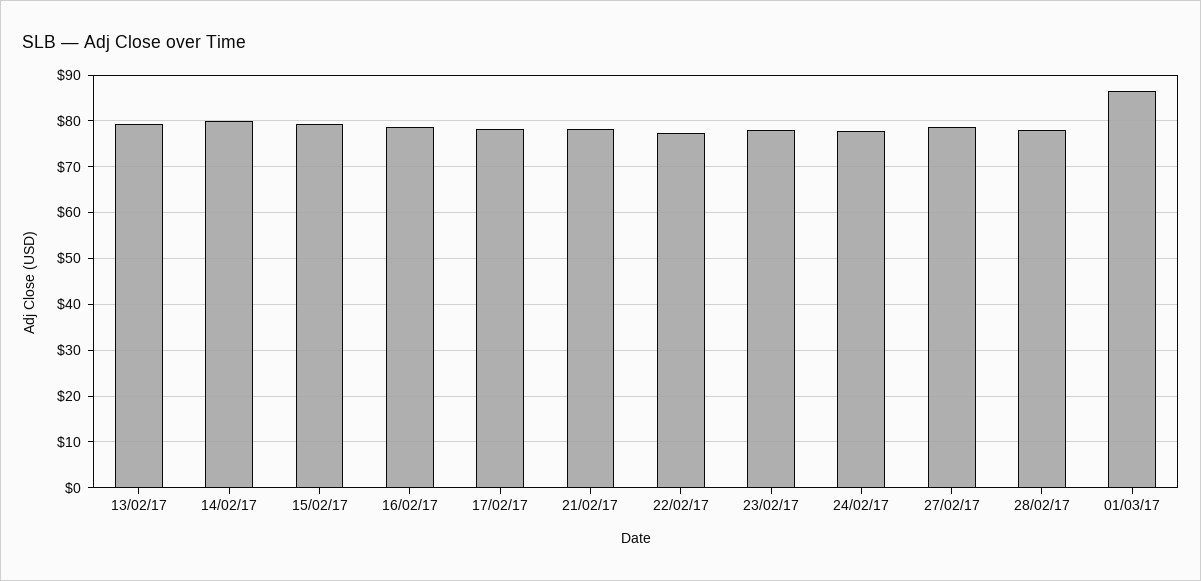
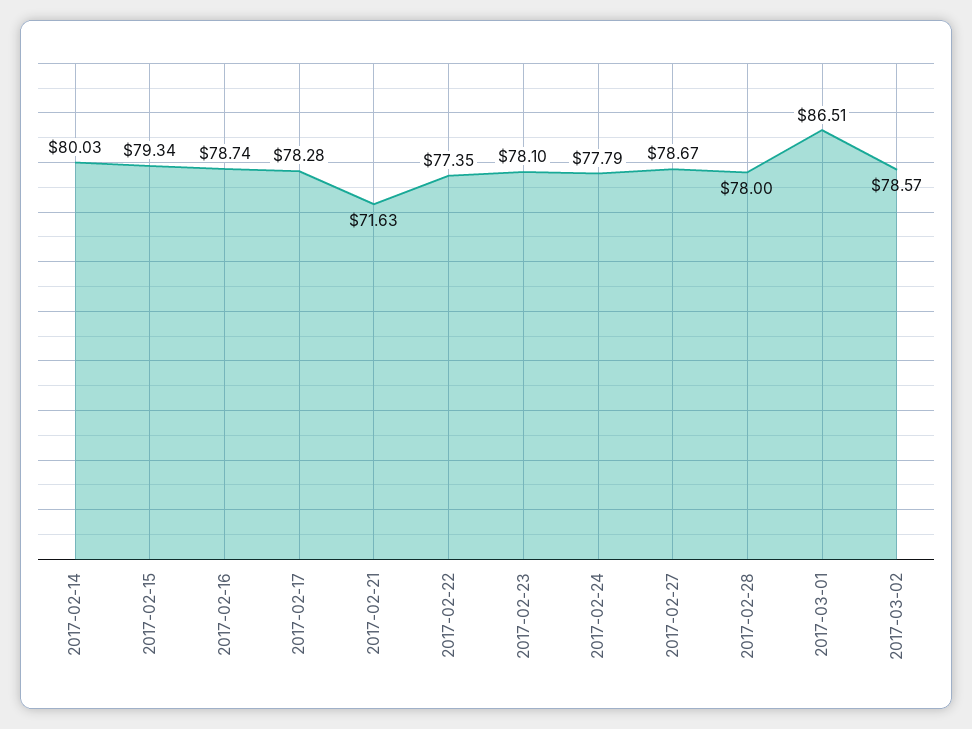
13/02/17: 80 -> none
21/02/17: 78 -> 71.63
2017-03-02: none -> 78.57

